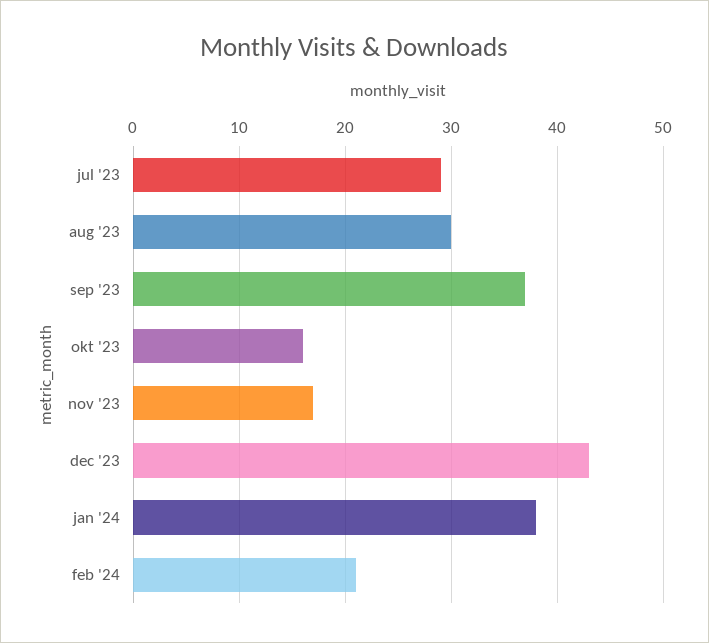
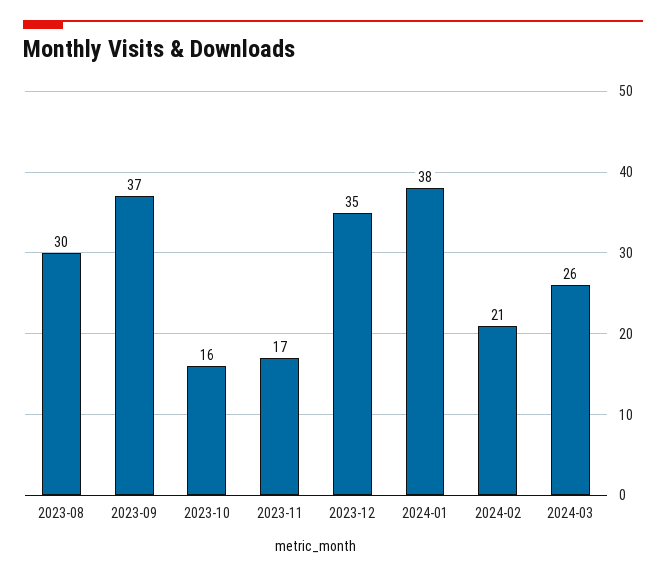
jul '23: 29 -> none
dec '23: 43 -> 35
2024-03: none -> 26

